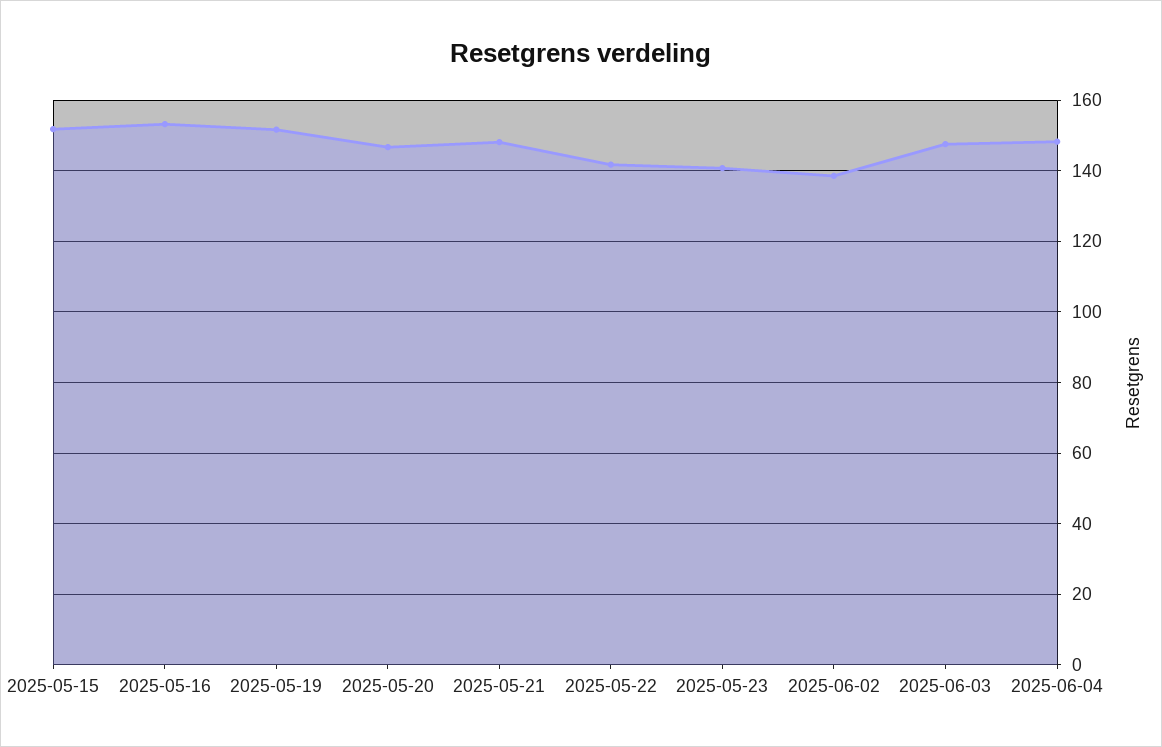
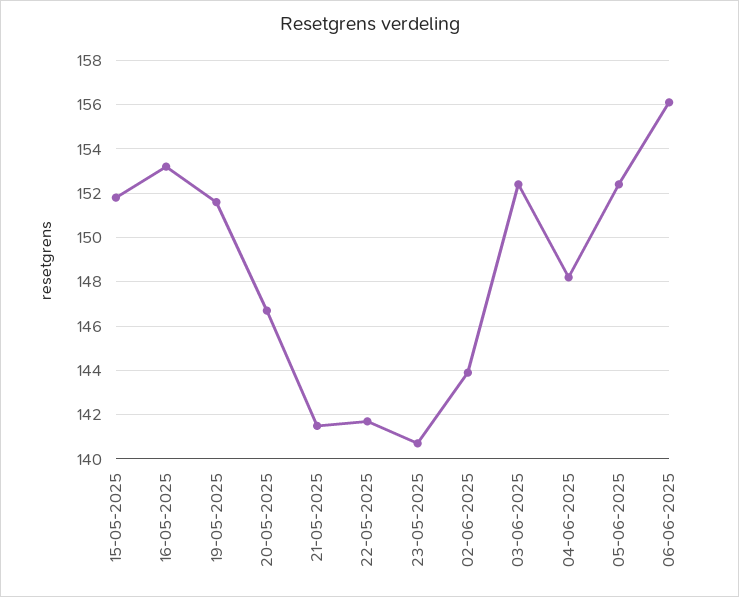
2025-05-21: 148 -> 141.5
2025-06-02: 138 -> 144
2025-06-03: 148 -> 152.5
05-06-2025: none -> 152.5
06-06-2025: none -> 156

